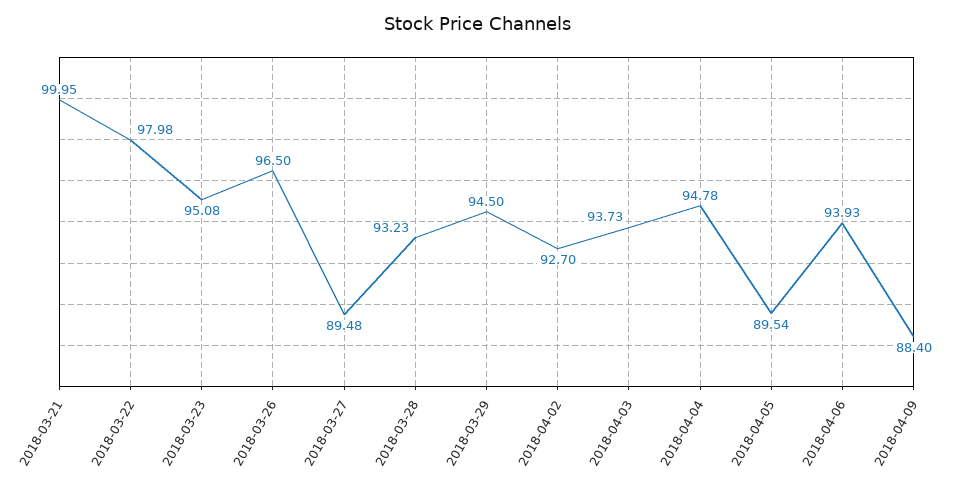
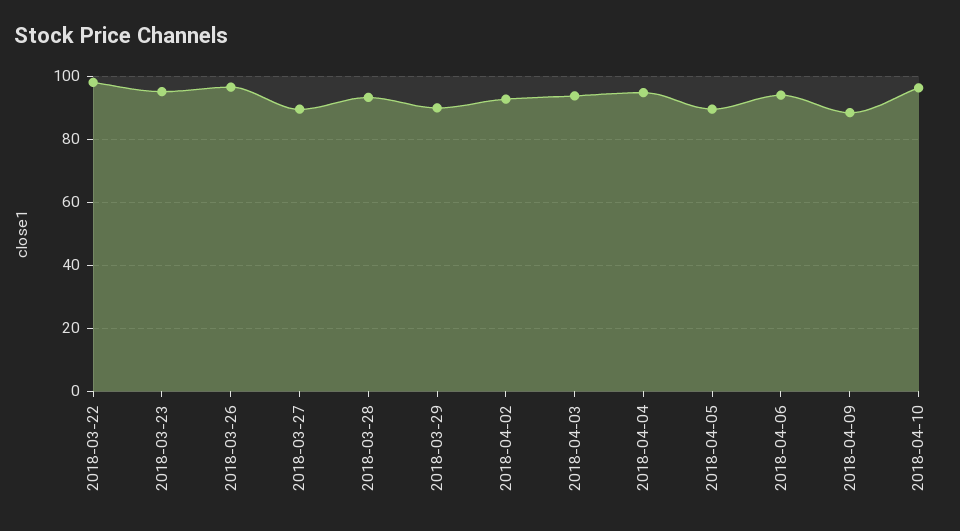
2018-03-21: 99.95 -> none
2018-03-29: 94.5 -> 90
2018-04-10: none -> 96

